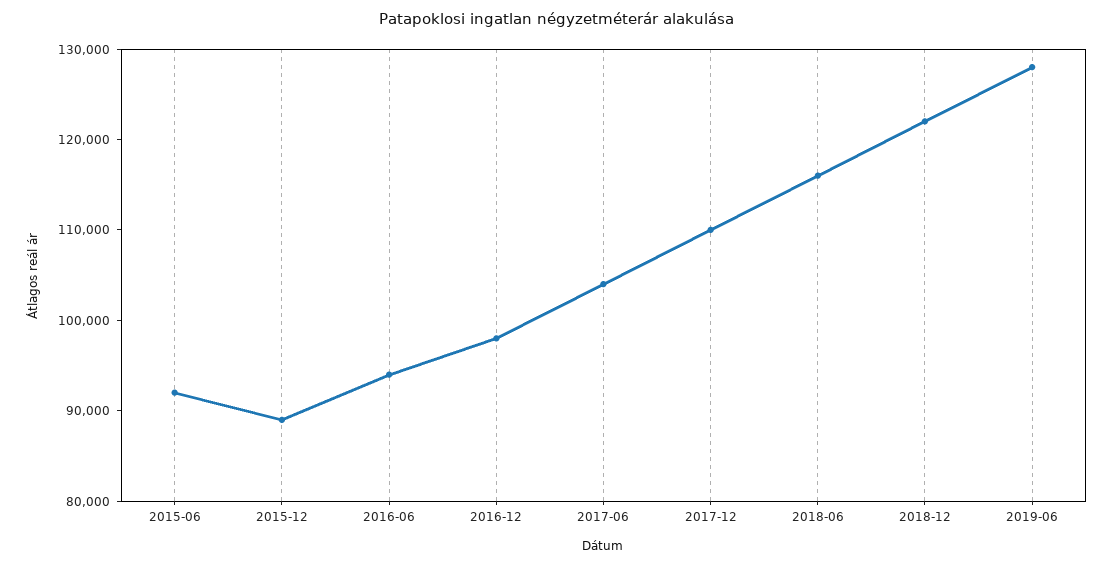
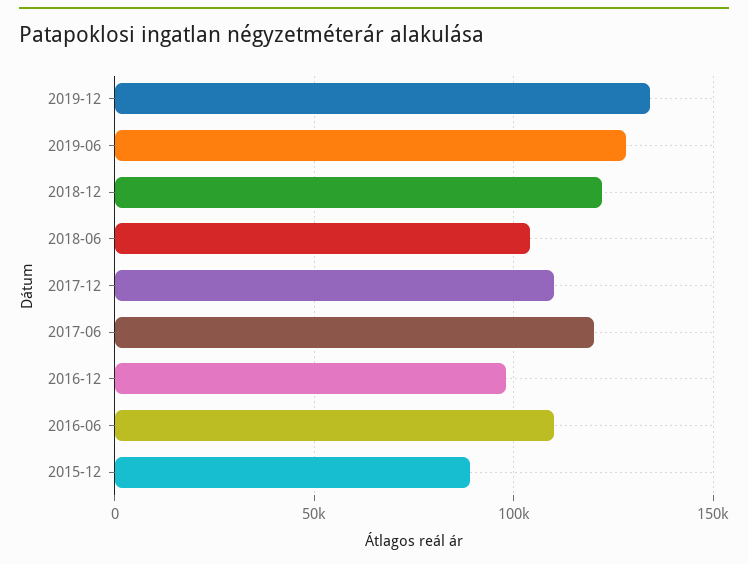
2015-06: 92000 -> none
2016-06: 94000 -> 110000
2017-06: 104000 -> 120000
2018-06: 116000 -> 105000
2019-12: none -> 135000

